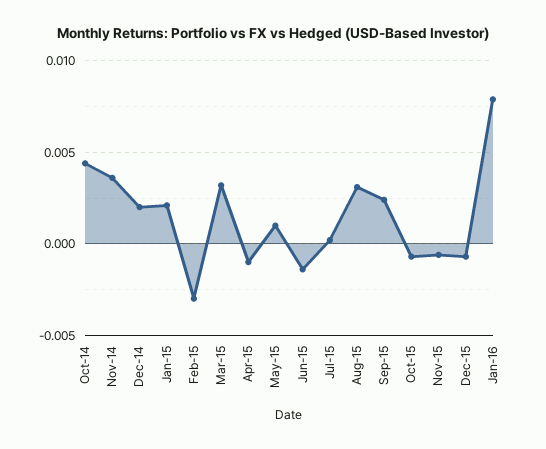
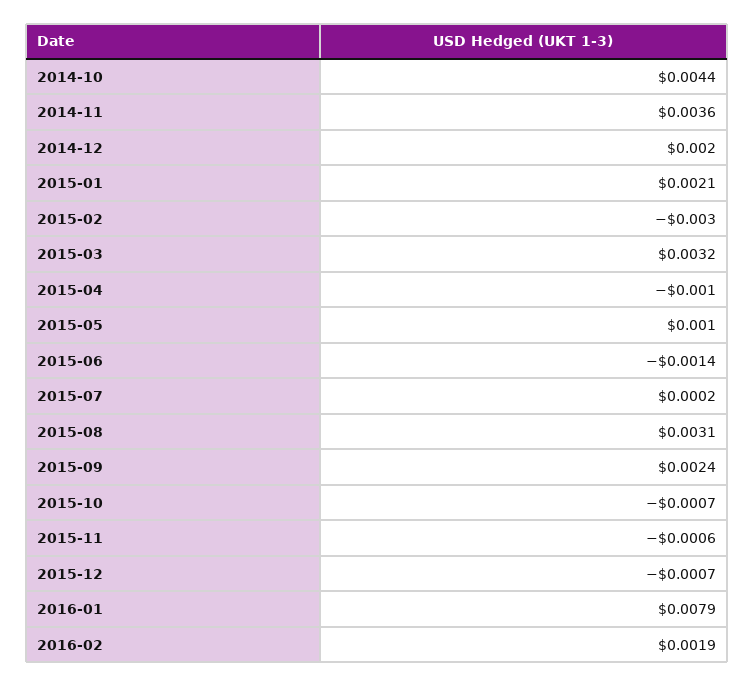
2016-02: none -> 0.0019

